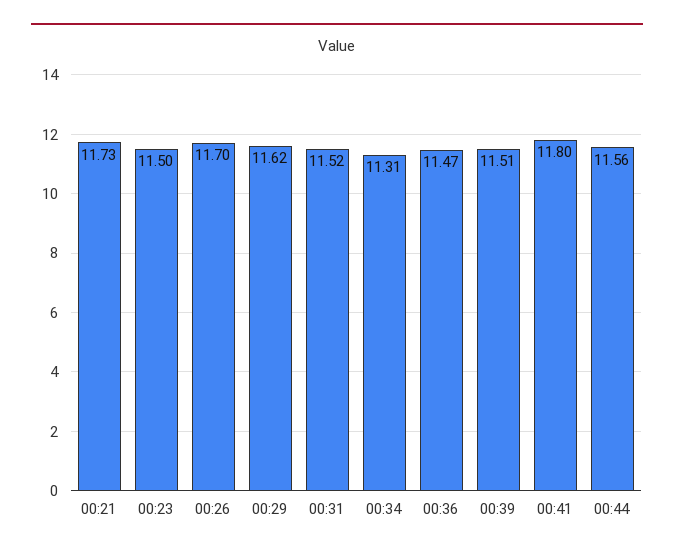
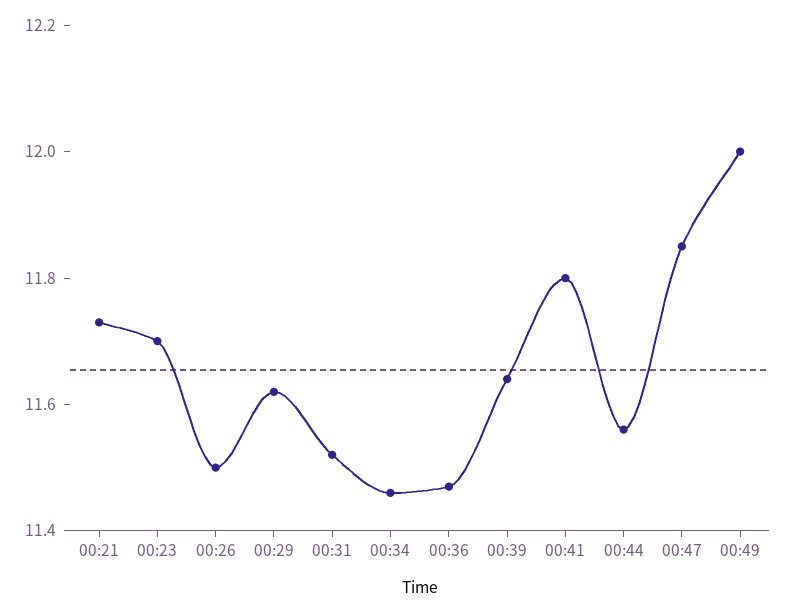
00:23: 11.5 -> 11.7
00:26: 11.7 -> 11.5
00:34: 11.31 -> 11.45
00:39: 11.51 -> 11.65
00:47: none -> 11.85
00:49: none -> 12

